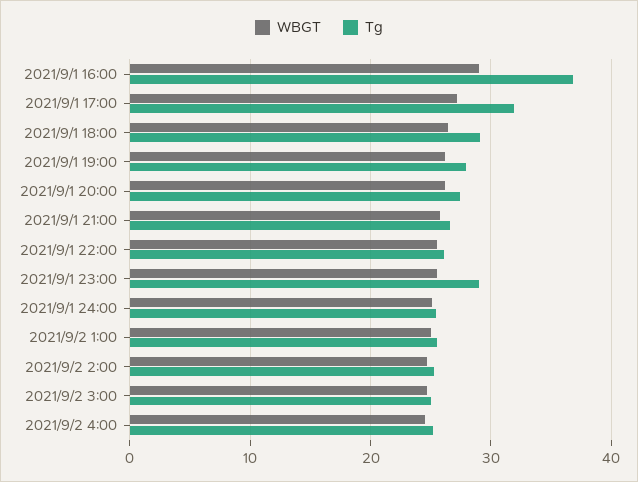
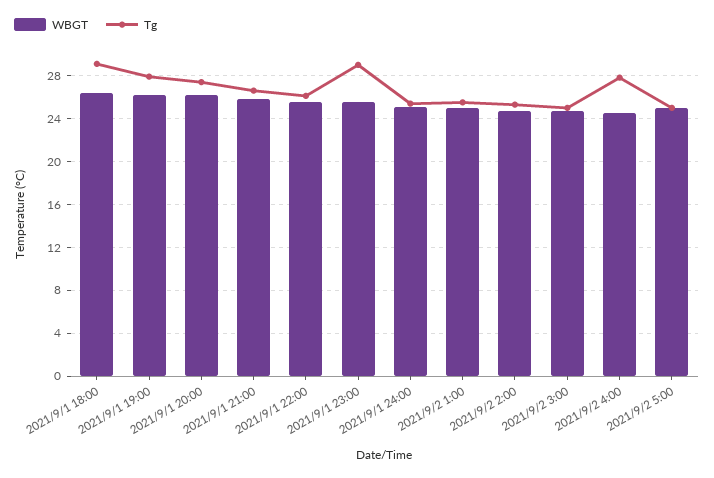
WBGT, 2021/9/1 16:00: 29 -> none
Tg, 2021/9/1 16:00: 37 -> none
WBGT, 2021/9/1 17:00: 27 -> none
Tg, 2021/9/1 17:00: 32 -> none
Tg, 2021/9/2 4:00: 25 -> 28
WBGT, 2021/9/2 5:00: none -> 25
Tg, 2021/9/2 5:00: none -> 25

